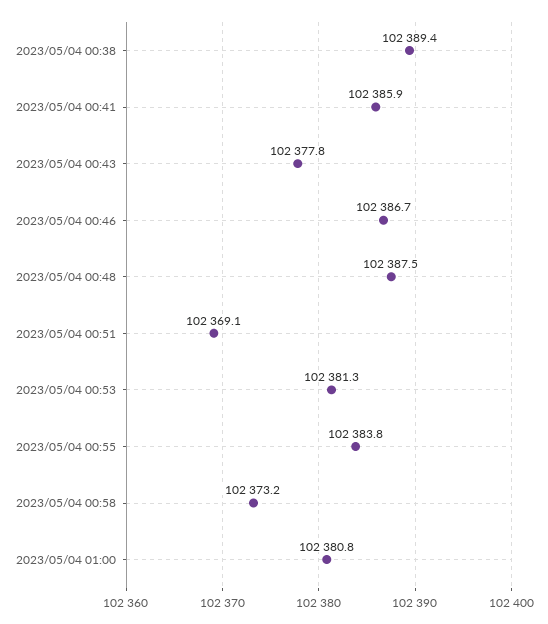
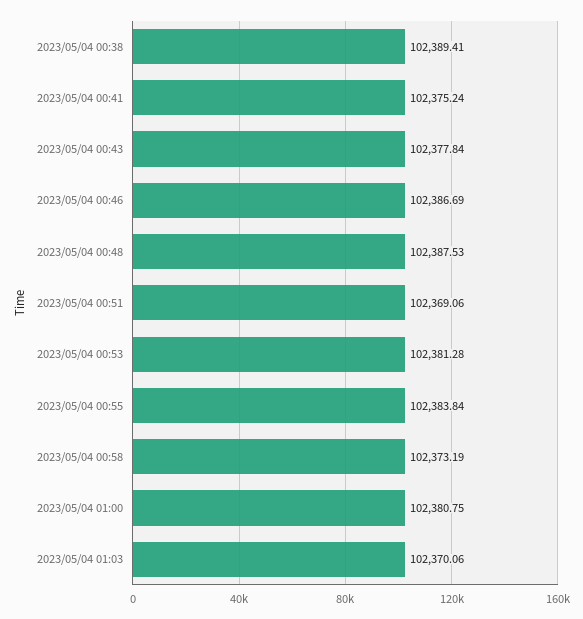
2023/05/04 00:41: 102385.9 -> 102375.24
2023/05/04 01:03: none -> 102370.06

